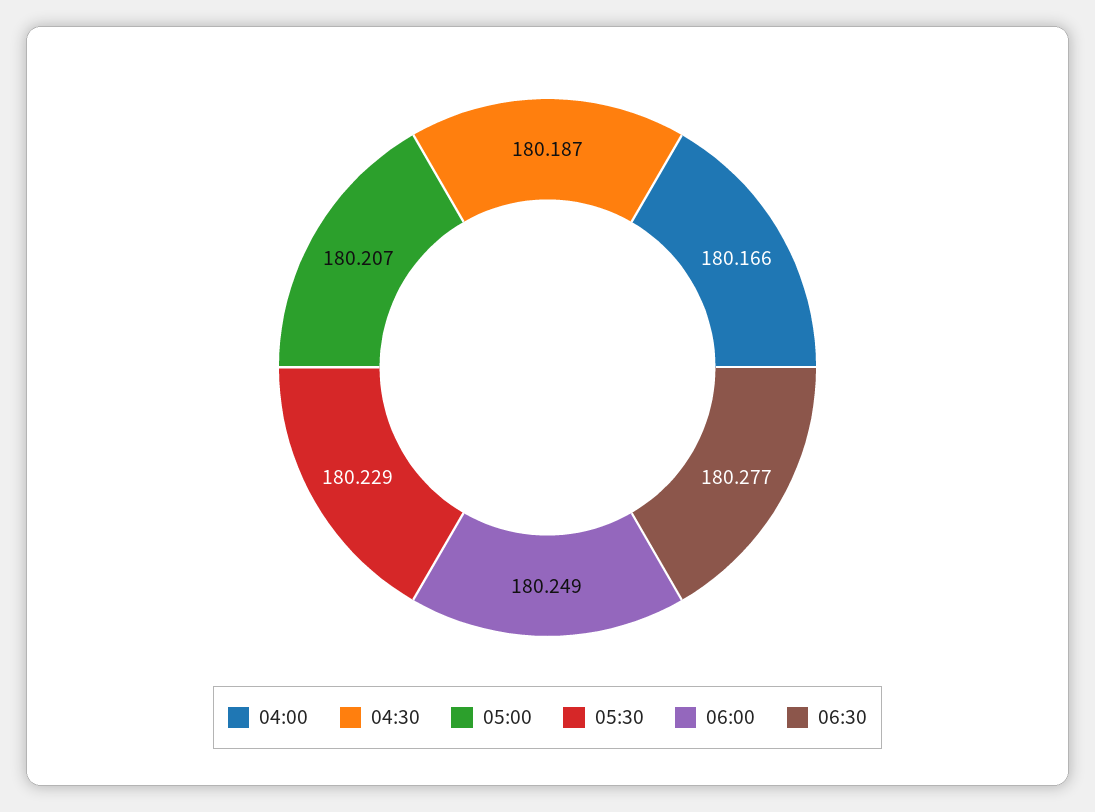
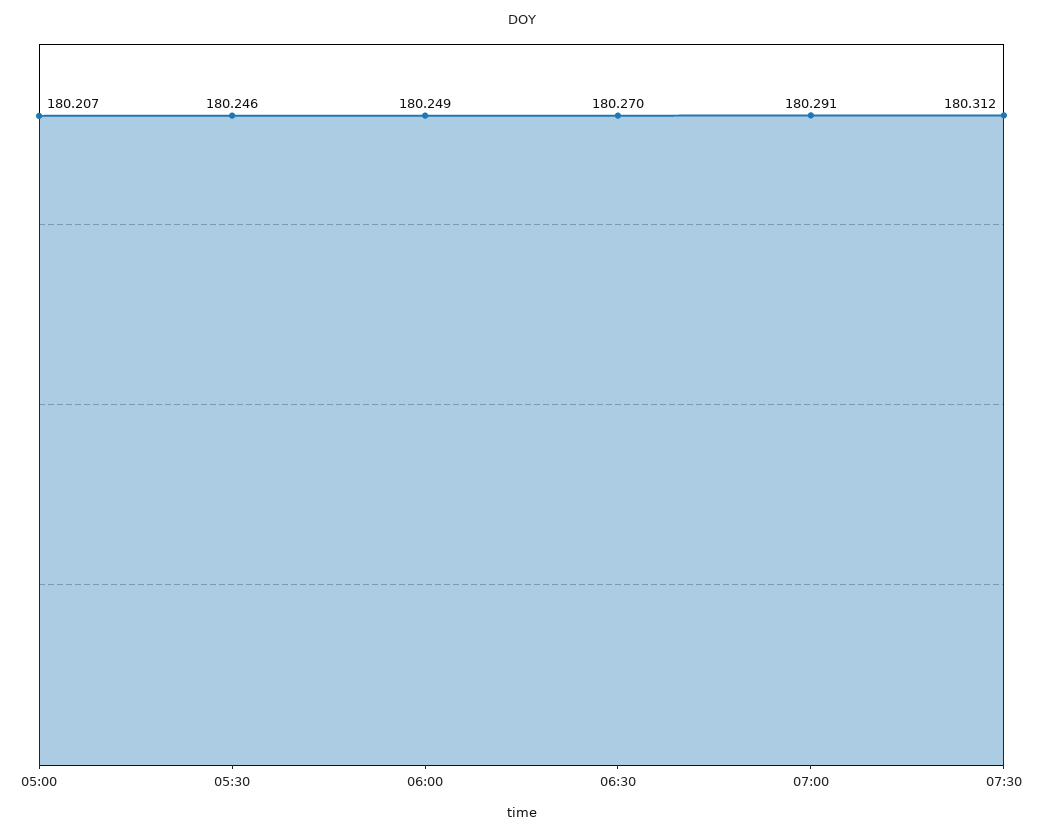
04:00: 180.166 -> none
04:30: 180.187 -> none
05:30: 180.229 -> 180.246
06:30: 180.277 -> 180.27
07:00: none -> 180.291
07:30: none -> 180.312

